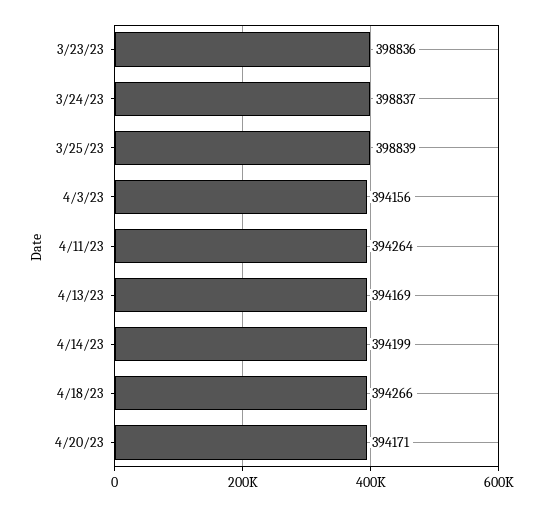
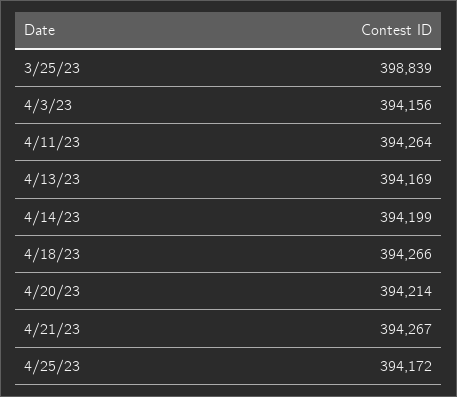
3/23/23: 398836 -> none
3/24/23: 398837 -> none
4/20/23: 394171 -> 394214
4/21/23: none -> 394267
4/25/23: none -> 394172

